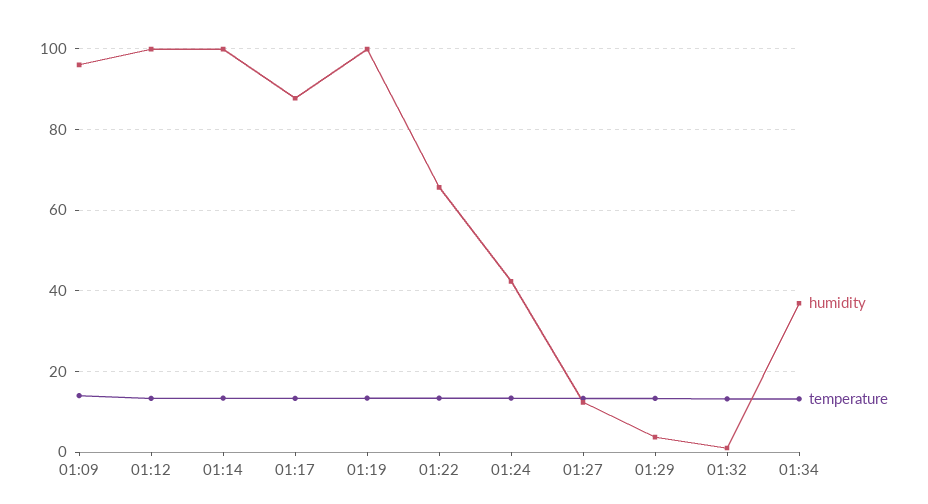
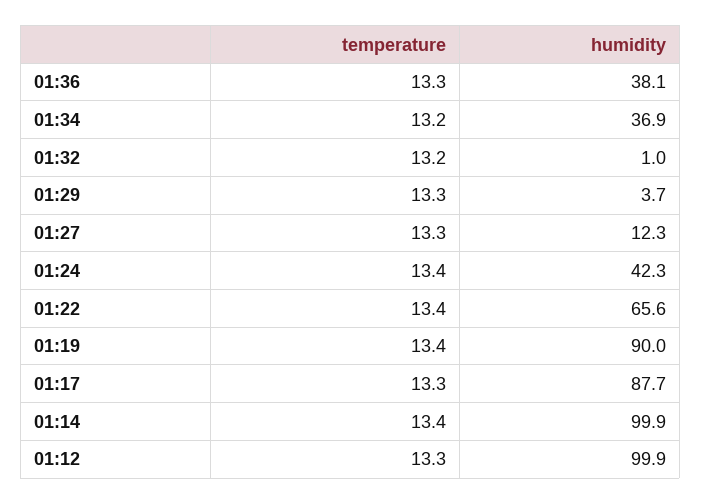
humidity, 01:09: 96 -> none
temperature, 01:09: 14 -> none
humidity, 01:19: 100 -> 90
temperature, 01:36: none -> 13.3
humidity, 01:36: none -> 38.1

